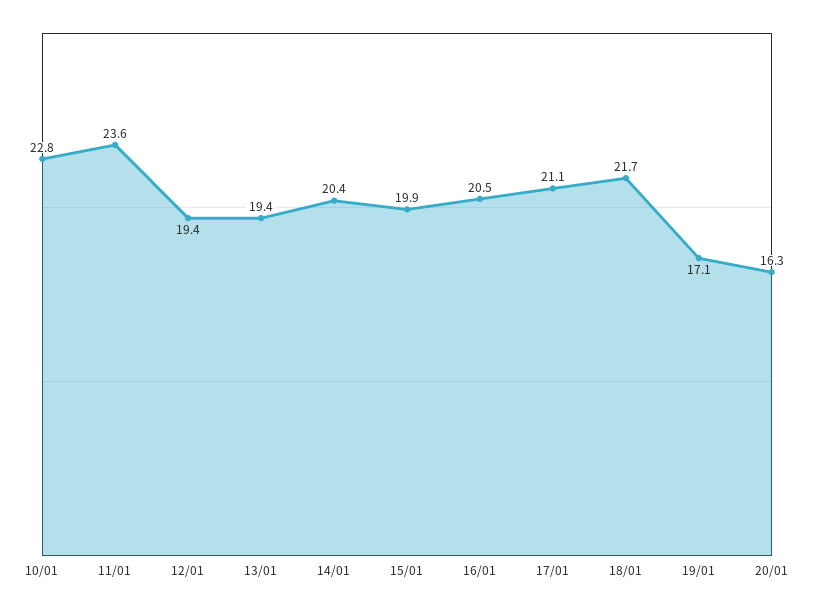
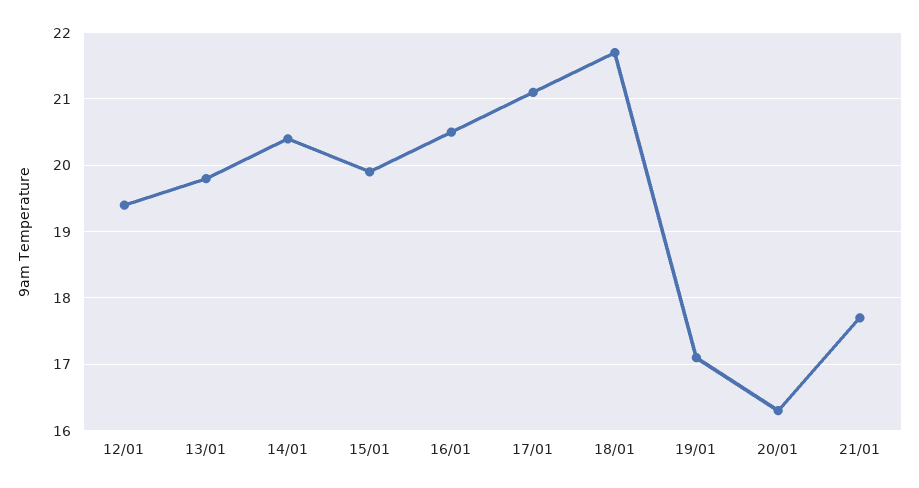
10/01: 22.8 -> none
11/01: 23.6 -> none
13/01: 19.4 -> 19.8
21/01: none -> 17.7

